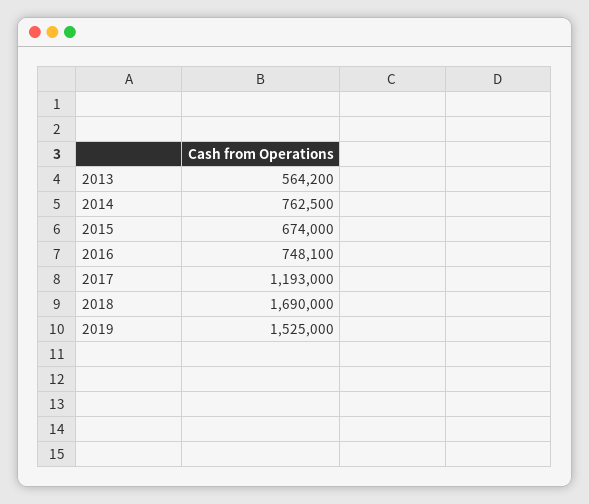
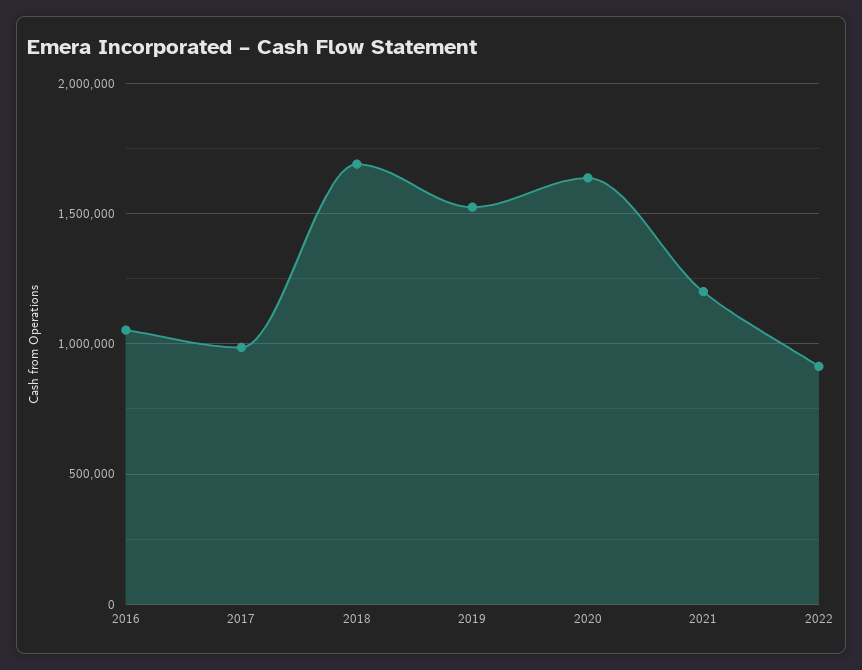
2013: 564200 -> none
2014: 762500 -> none
2015: 674000 -> none
2016: 748100 -> 1050000
2017: 1193000 -> 1000000
2020: none -> 1650000
2021: none -> 1200000
2022: none -> 900000

